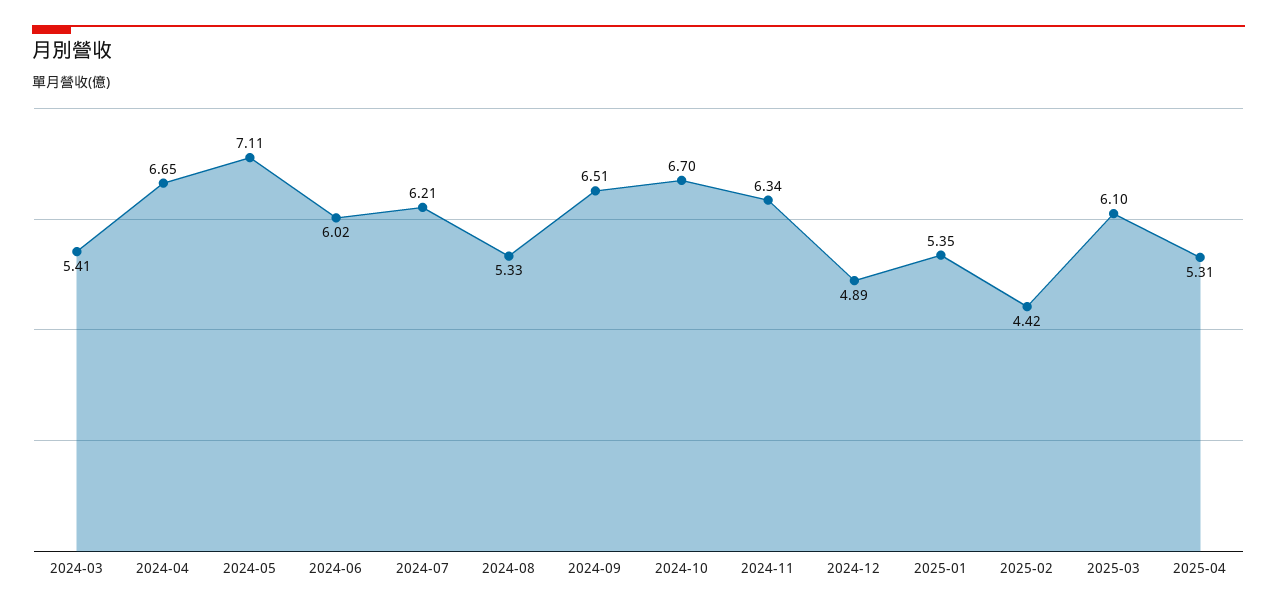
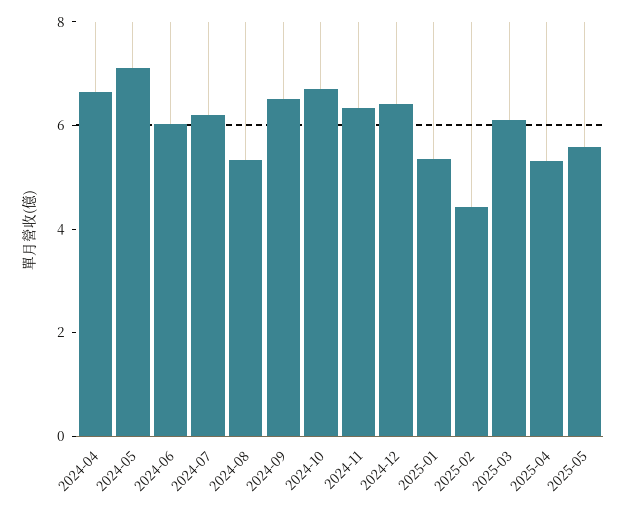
2024-03: 5.41 -> none
2024-12: 4.89 -> 6.5
2025-05: none -> 5.5

